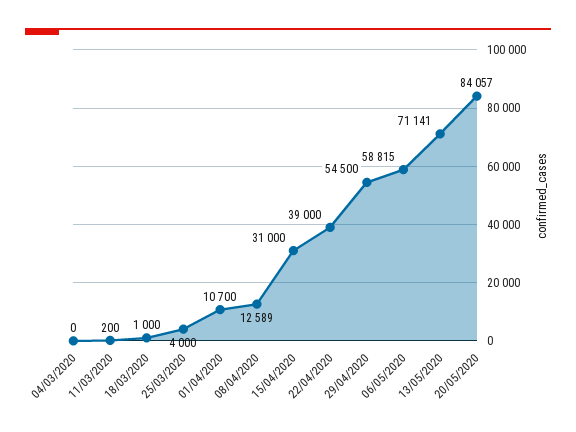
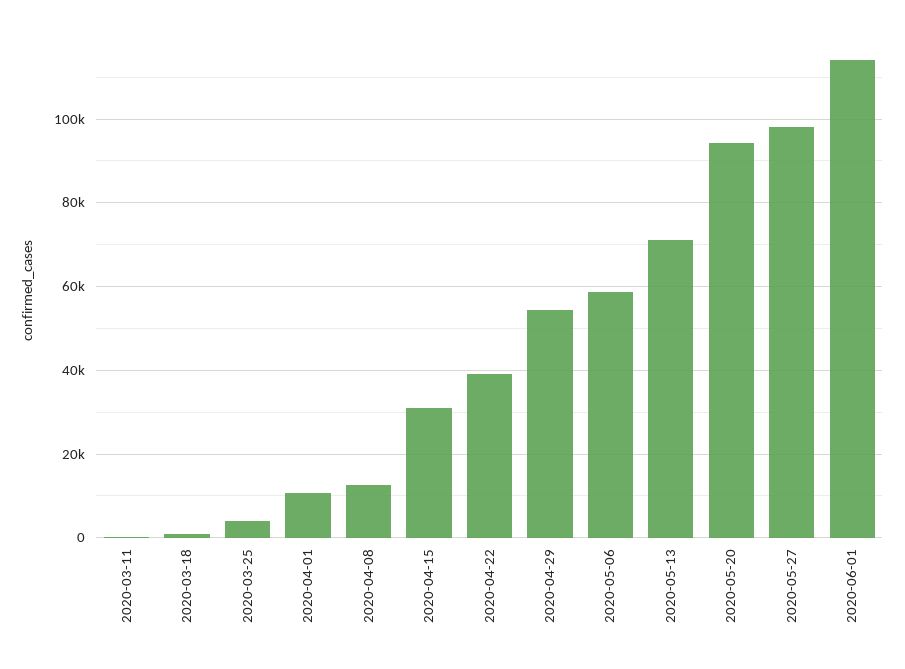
04/03/2020: 0 -> none
20/05/2020: 84057 -> 94000
2020-05-27: none -> 98000
2020-06-01: none -> 114000

